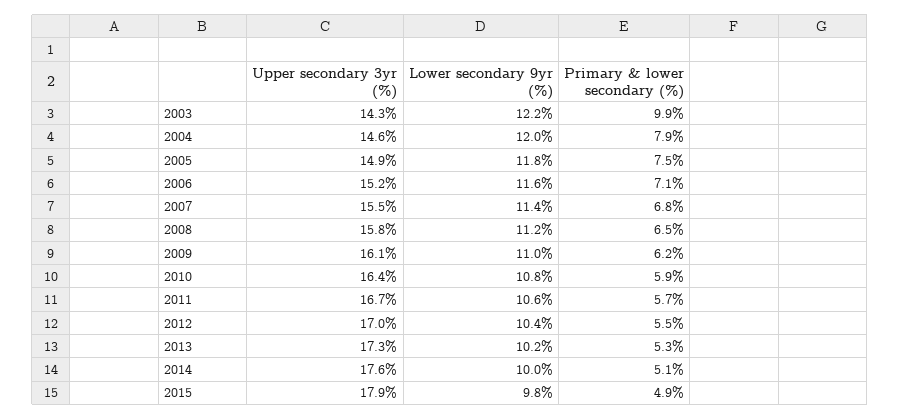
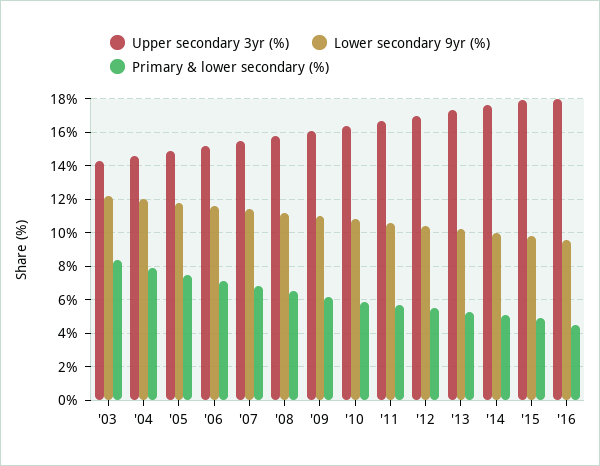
Primary & lower secondary (%), 2003: 9.9 -> 8.5
Upper secondary 3yr (%), '16: none -> 18
Lower secondary 9yr (%), '16: none -> 9.5
Primary & lower secondary (%), '16: none -> 4.5

